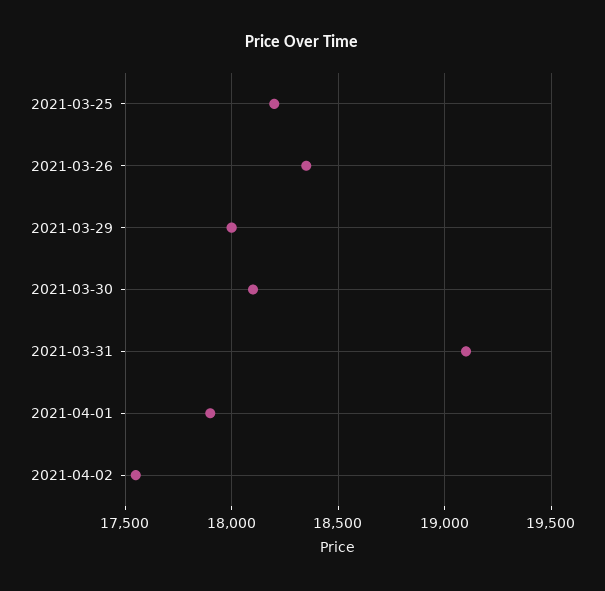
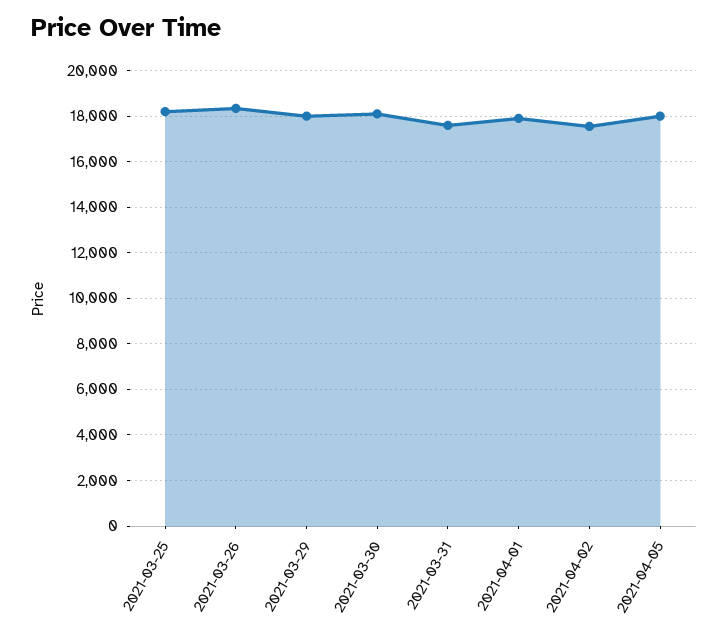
2021-03-31: 19100 -> 17500
2021-04-05: none -> 18000

